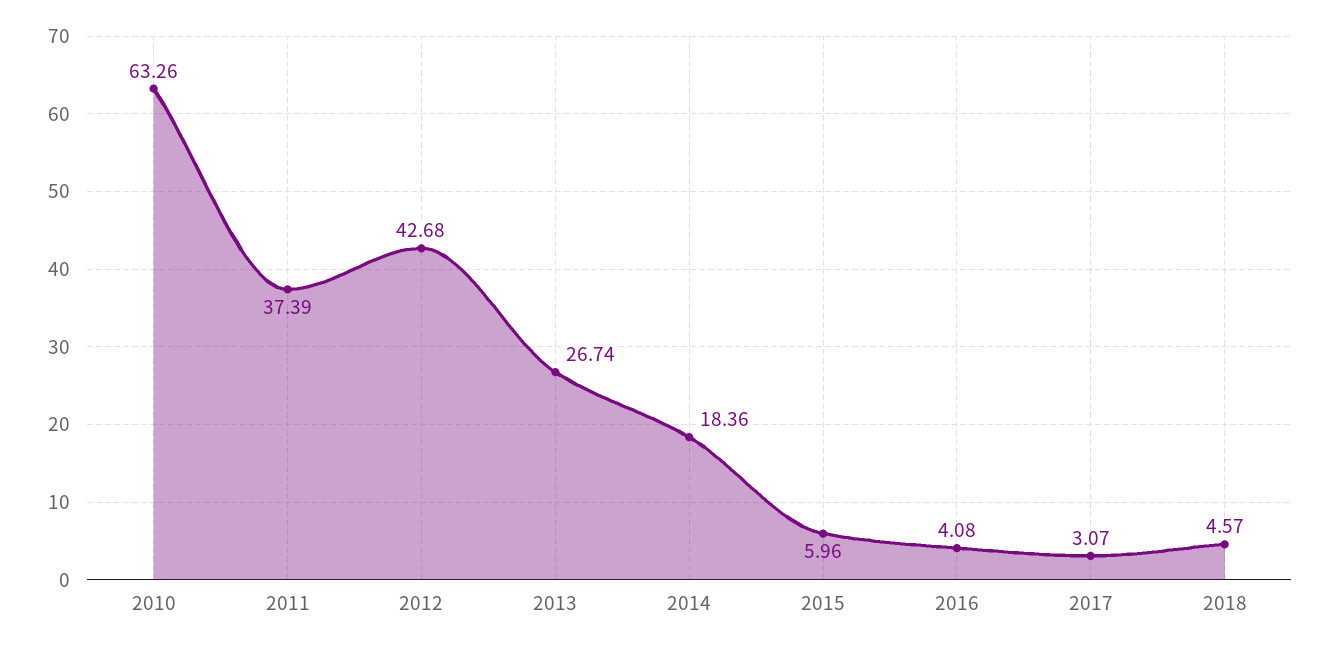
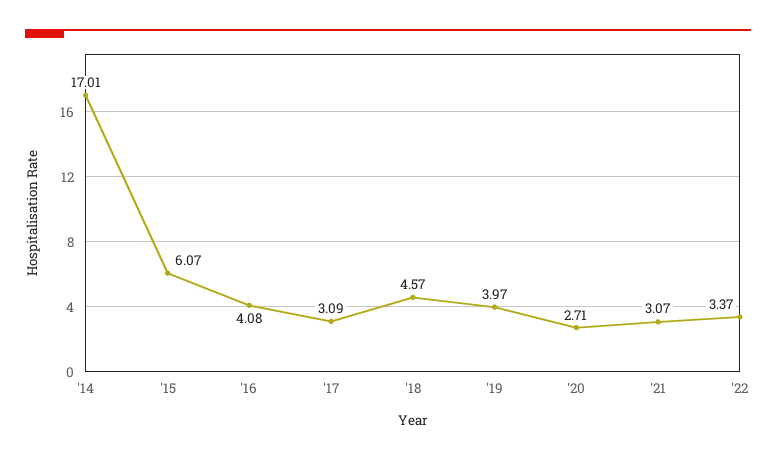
2010: 63.26 -> none
2011: 37.39 -> none
2012: 42.68 -> none
2013: 26.74 -> none
2014: 18.36 -> 17.01
2015: 5.96 -> 6.07
2017: 3.07 -> 3.09
'19: none -> 3.97
'20: none -> 2.71
'21: none -> 3.07
'22: none -> 3.37

